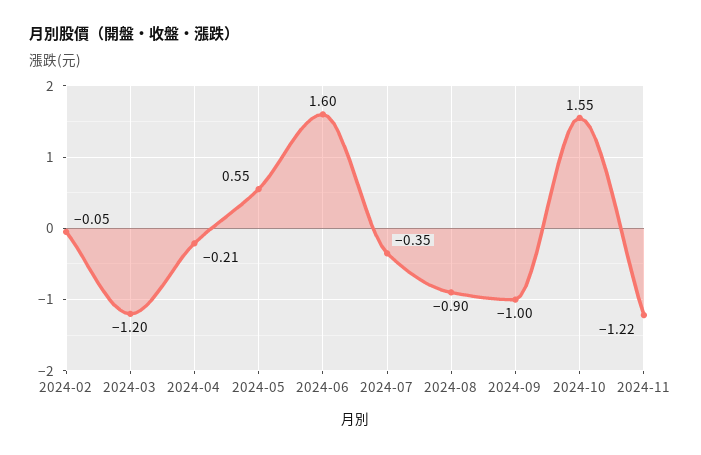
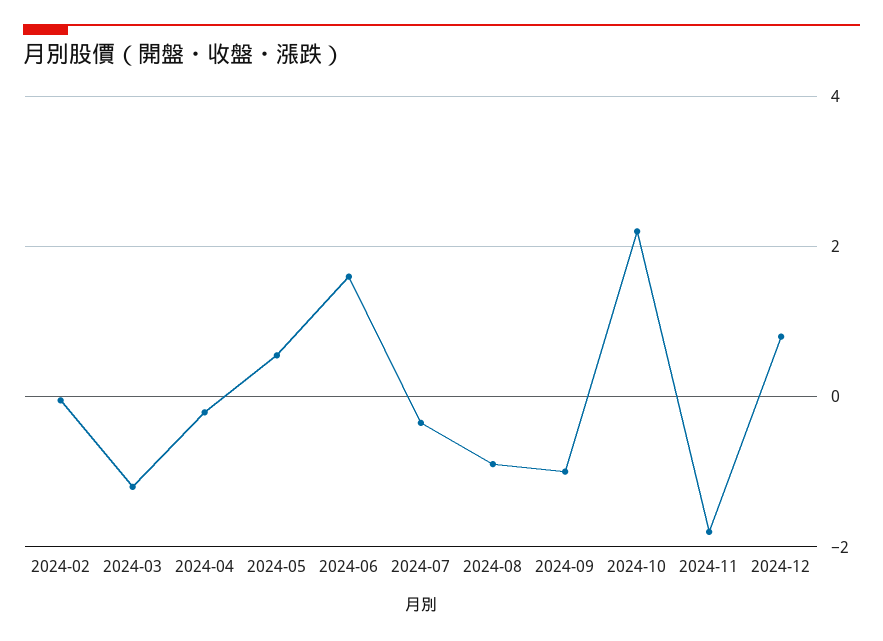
2024-10: 1.55 -> 2.2
2024-11: -1.22 -> -1.8
2024-12: none -> 0.8

